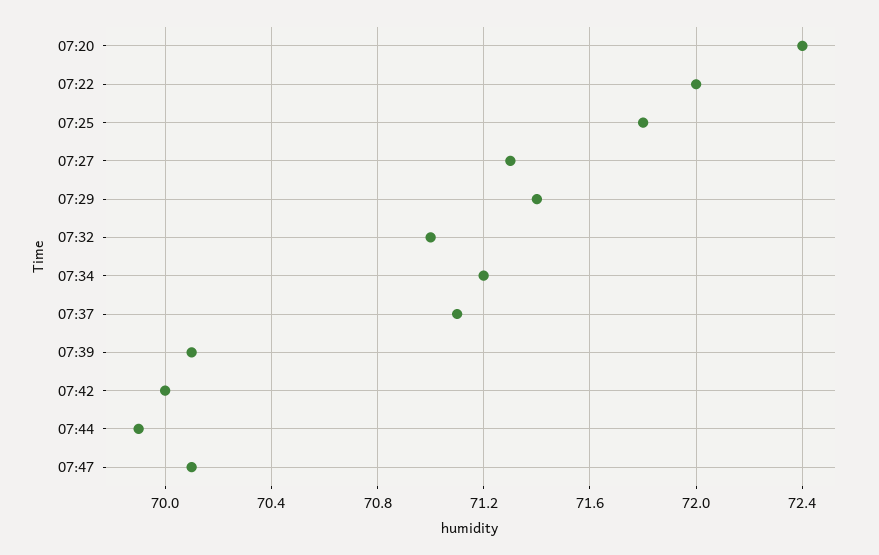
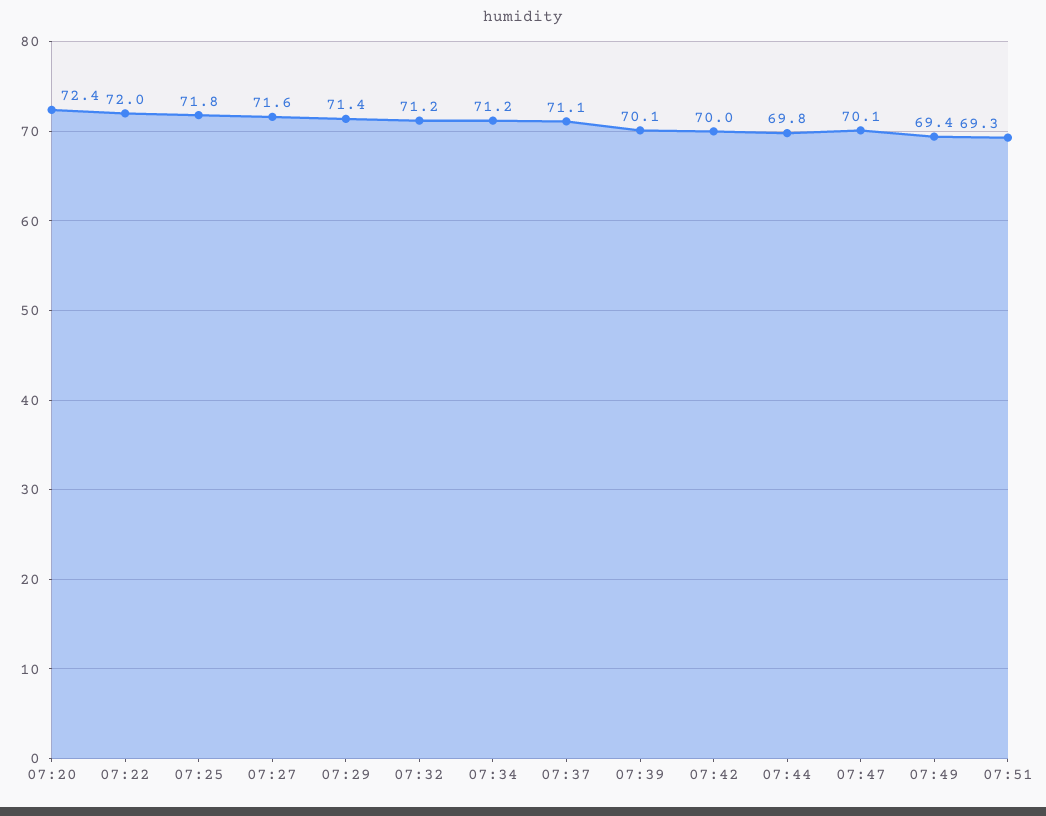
07:27: 71.3 -> 71.6
07:32: 71 -> 71.2
07:44: 69.9 -> 69.8
07:49: none -> 69.4
07:51: none -> 69.3

